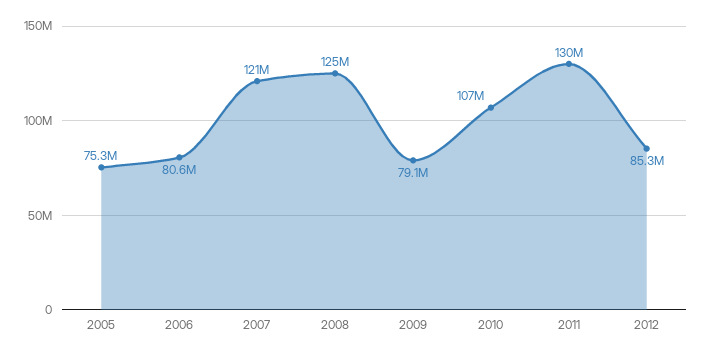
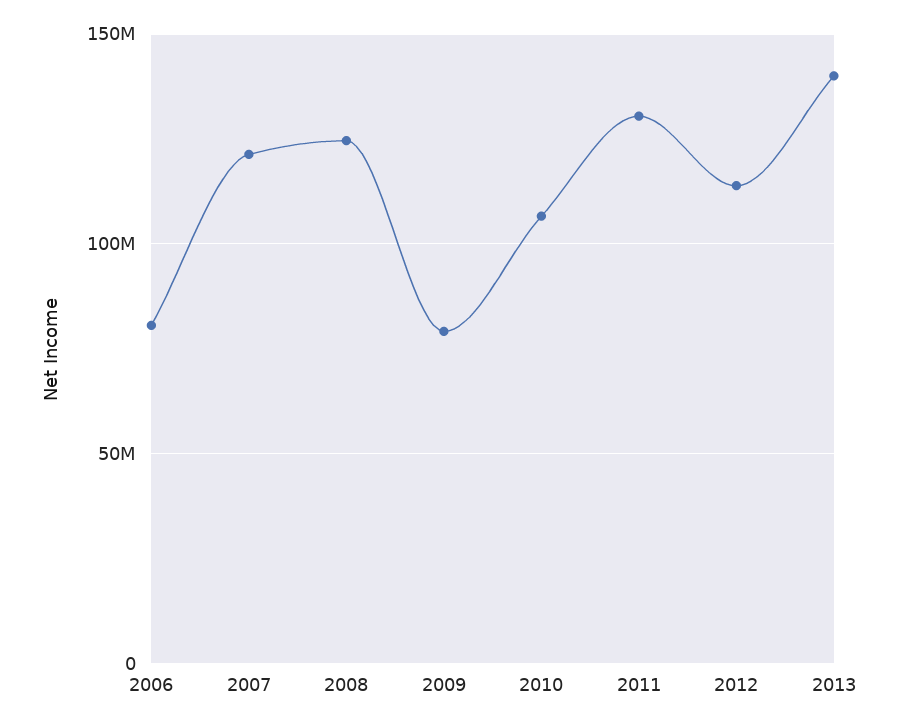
2005: 75300000 -> none
2012: 85300000 -> 115000000
2013: none -> 140000000

